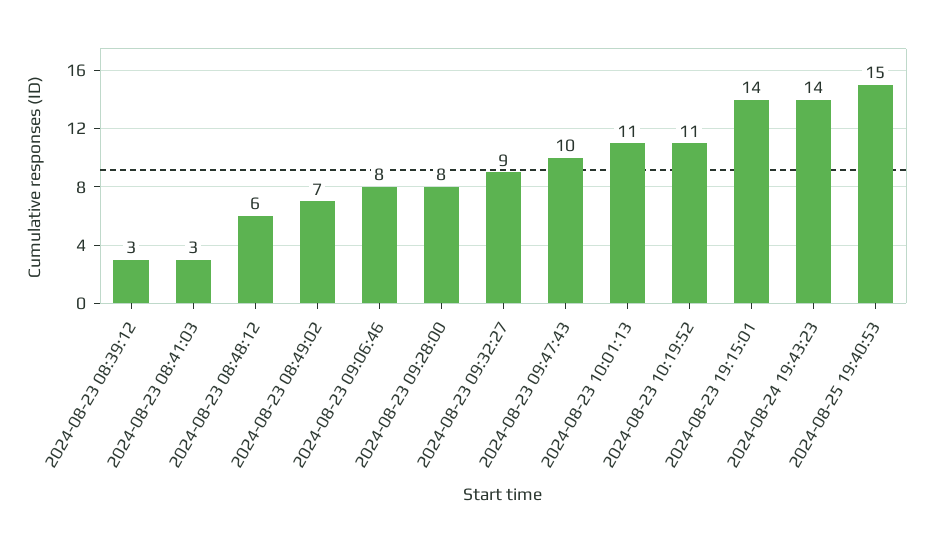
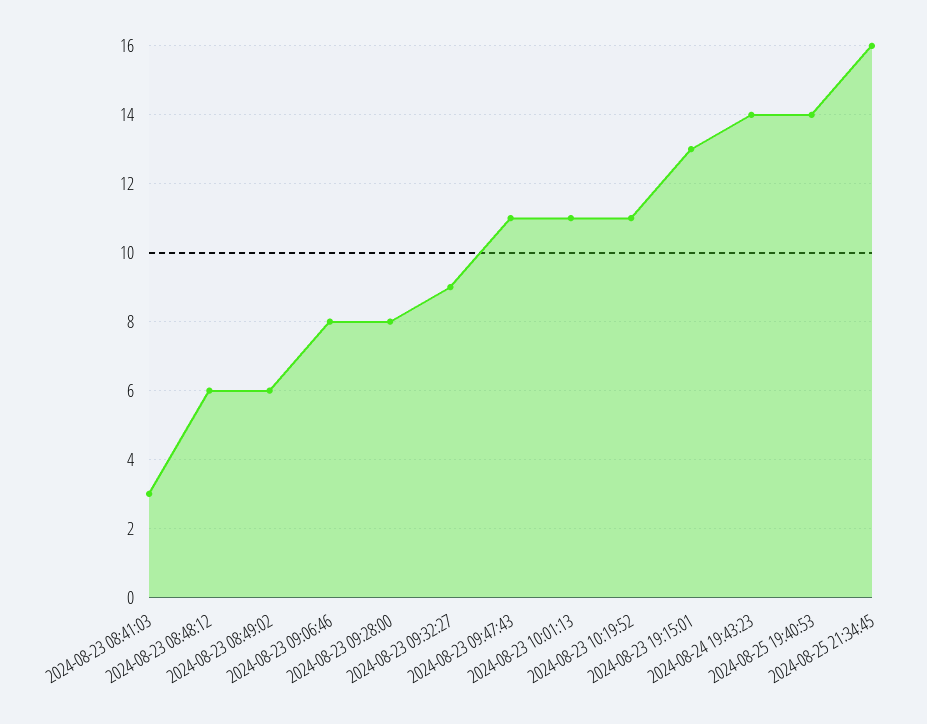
2024-08-23 08:39:12: 3 -> none
2024-08-23 08:49:02: 7 -> 6
2024-08-23 09:47:43: 10 -> 11
2024-08-23 19:15:01: 14 -> 13
2024-08-25 19:40:53: 15 -> 14
2024-08-25 21:34:45: none -> 16

